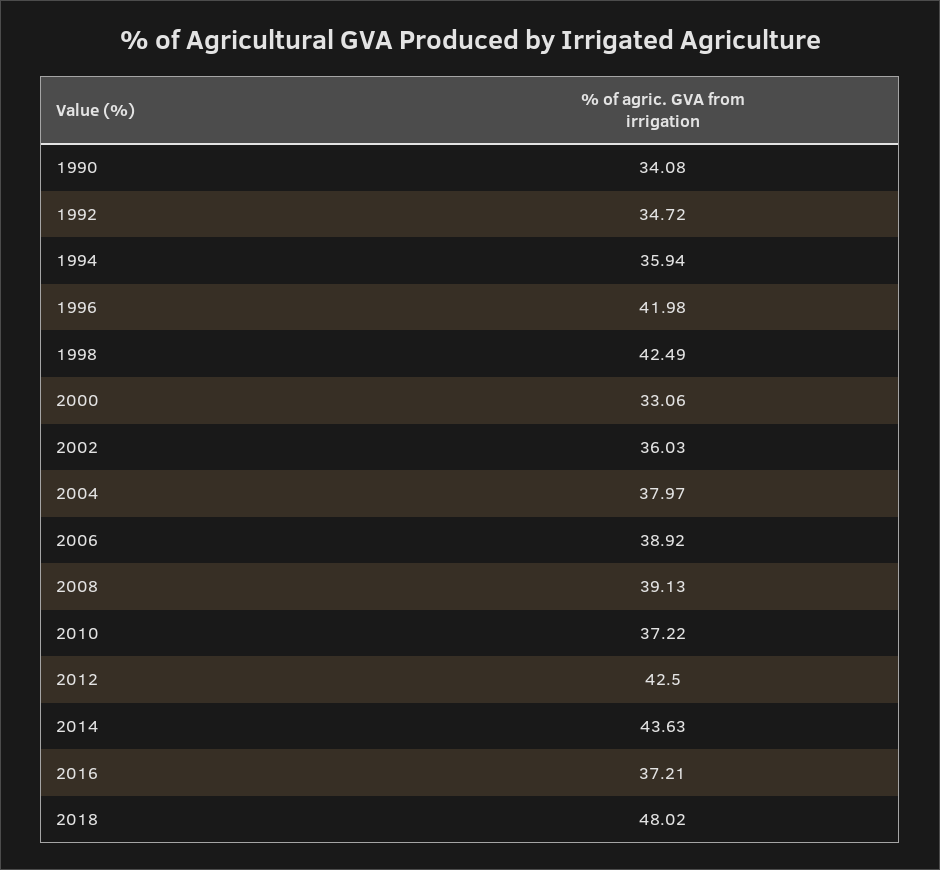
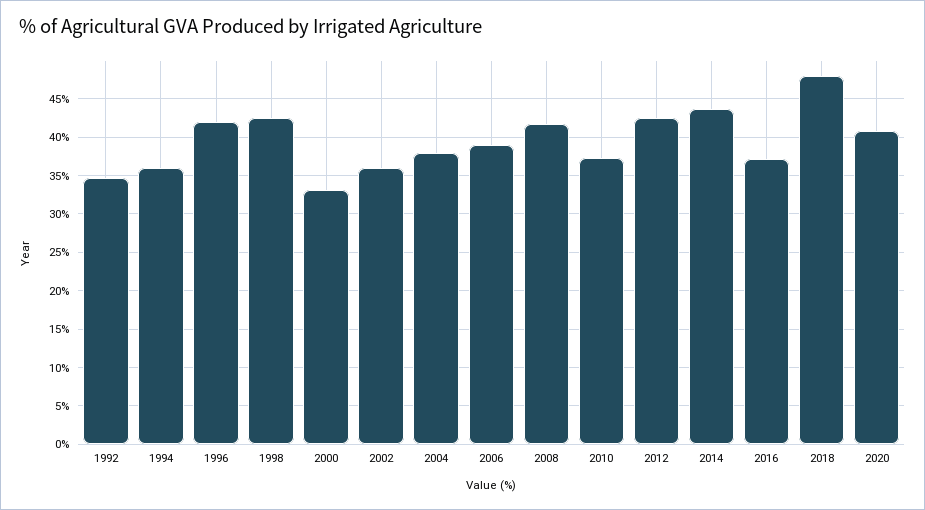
1990: 34.08 -> none
2008: 39.13 -> 42
2020: none -> 41

